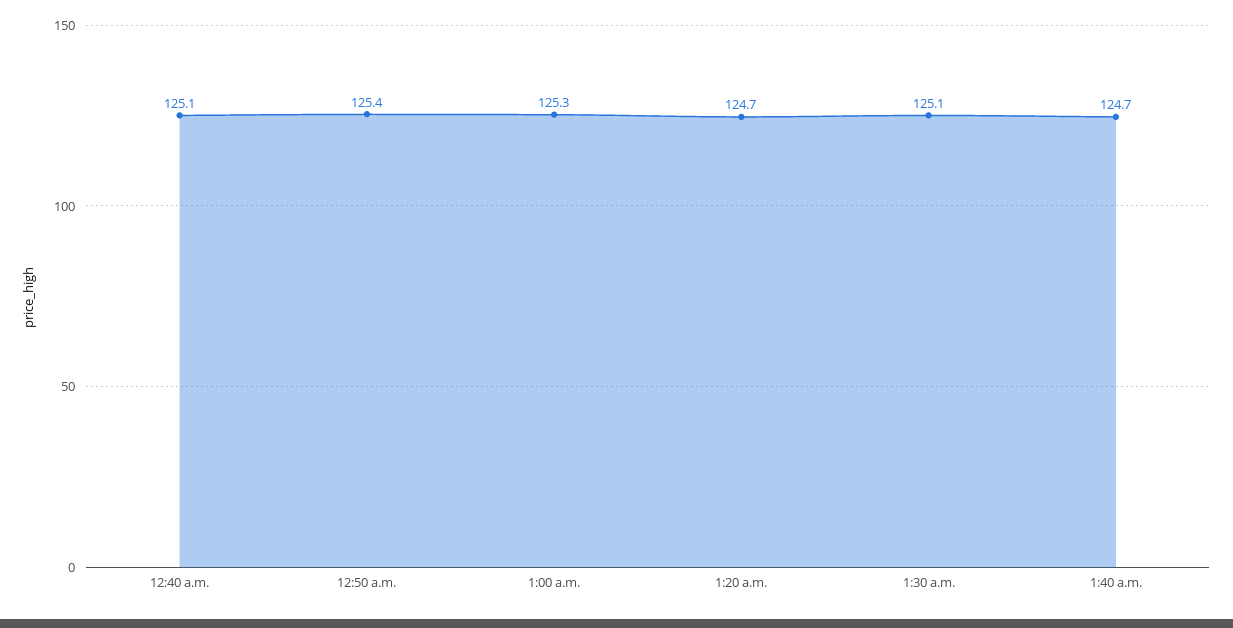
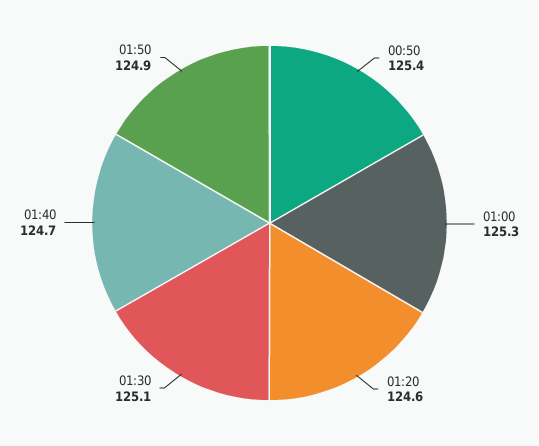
12:40 a.m.: 125.1 -> none
1:20 a.m.: 124.7 -> 124.6
01:50: none -> 124.9

